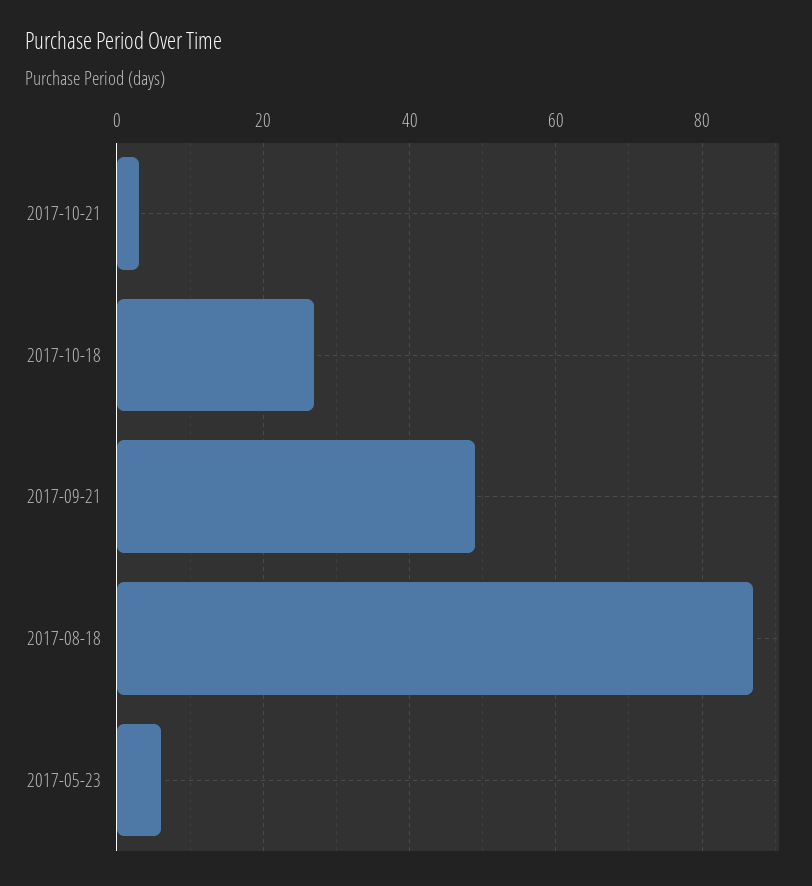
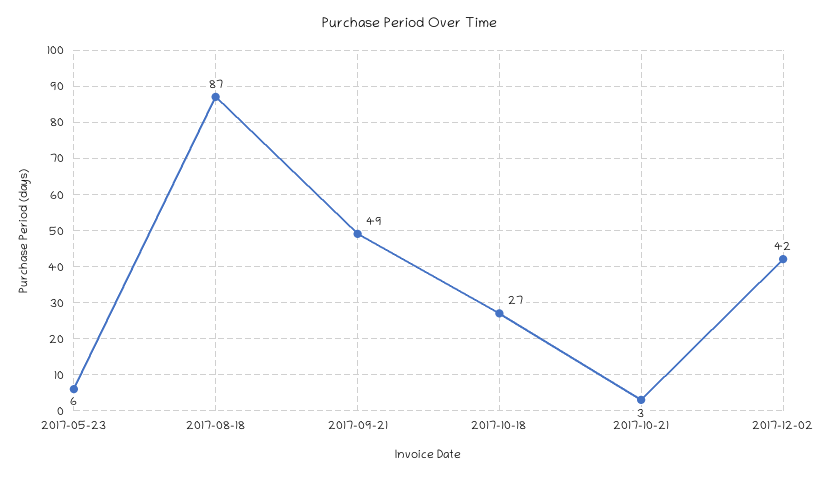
2017-12-02: none -> 42

